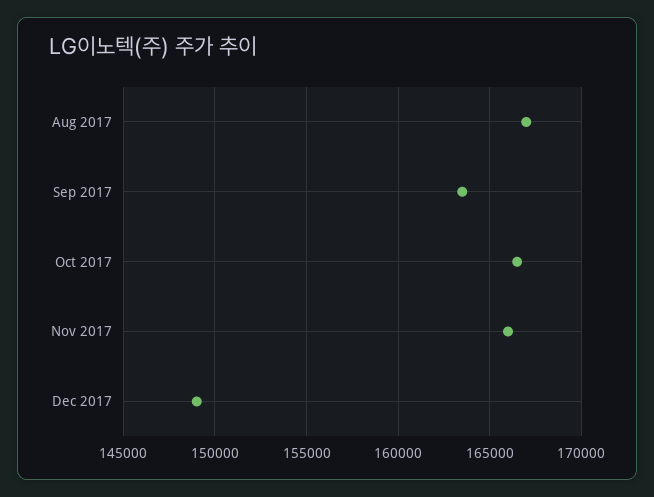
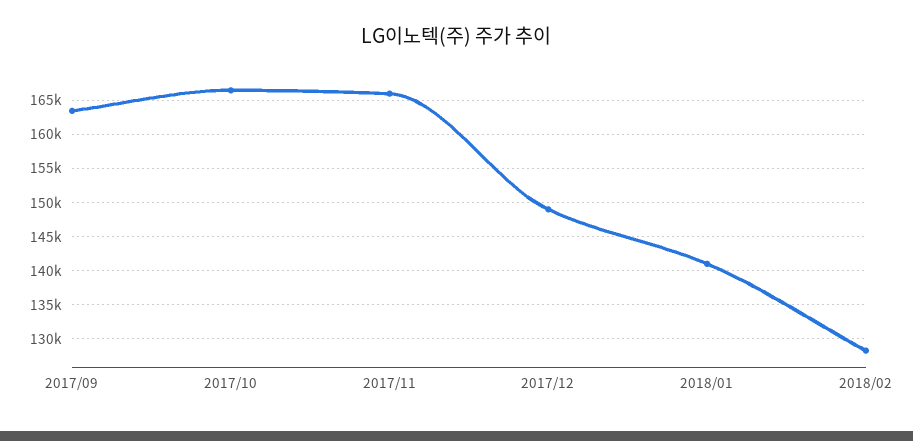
Aug 2017: 167000 -> none
2018/01: none -> 141000
2018/02: none -> 128000

